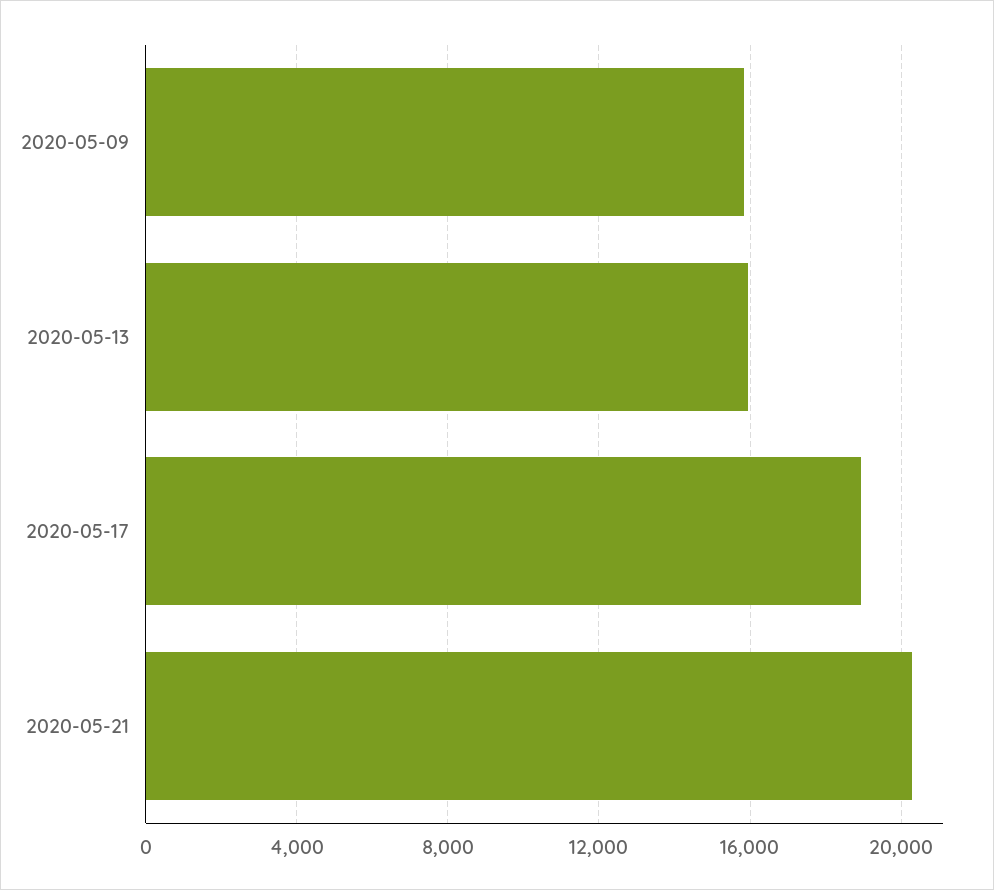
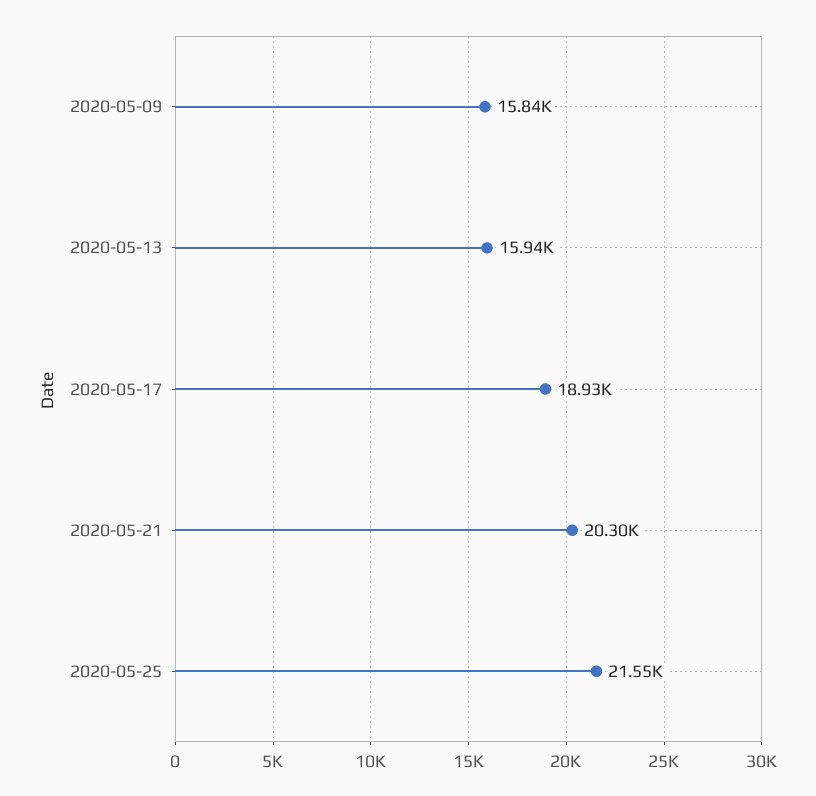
2020-05-25: none -> 21550

